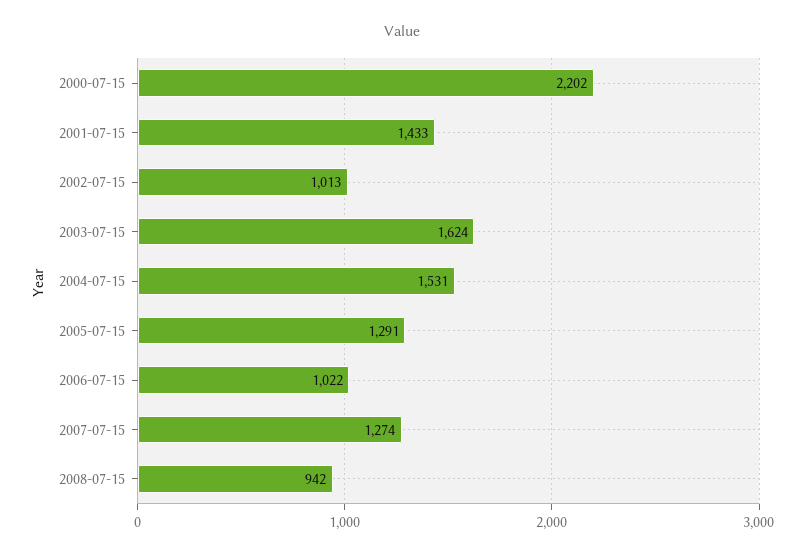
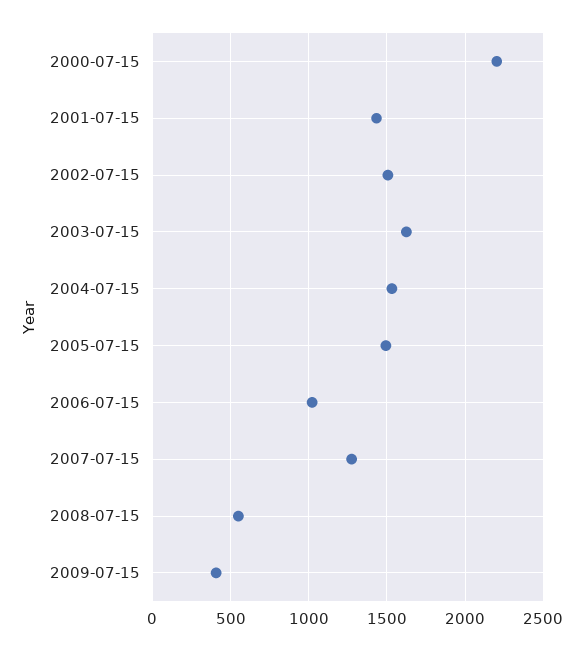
2002-07-15: 1013 -> 1500
2005-07-15: 1291 -> 1500
2008-07-15: 942 -> 550
2009-07-15: none -> 400

